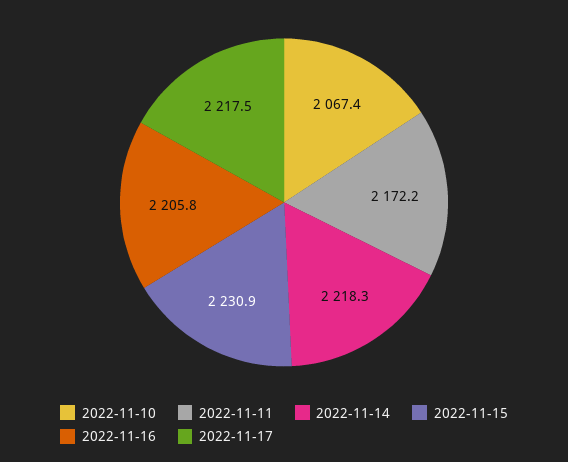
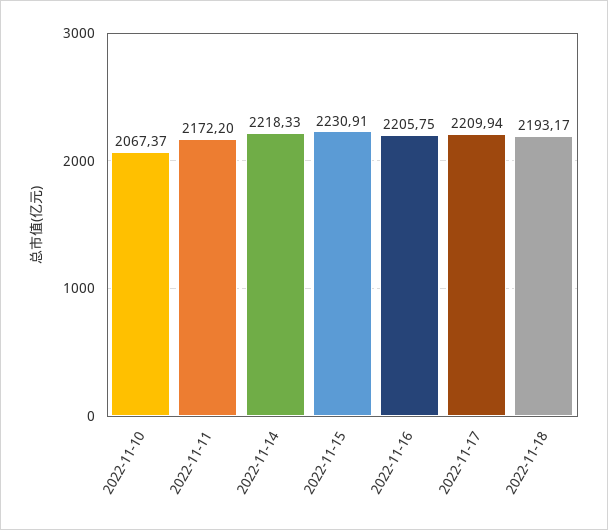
2022-11-17: 2217.5 -> 2209.94
2022-11-18: none -> 2193.17

